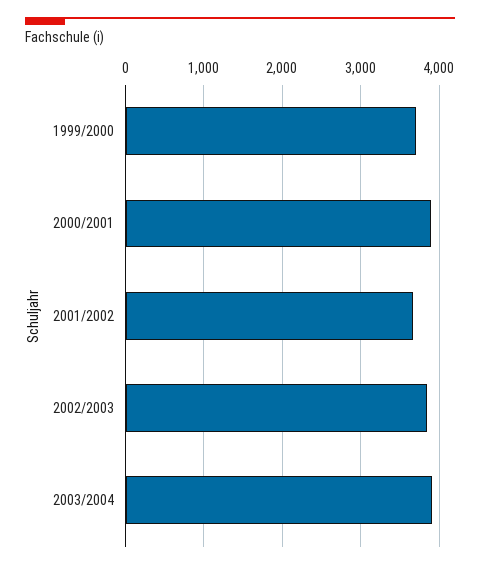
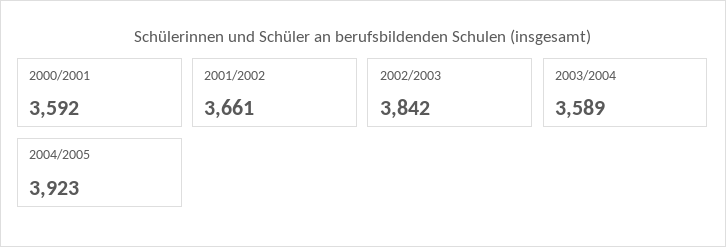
1999/2000: 3700 -> none
2000/2001: 3900 -> 3592
2003/2004: 3900 -> 3589
2004/2005: none -> 3923

